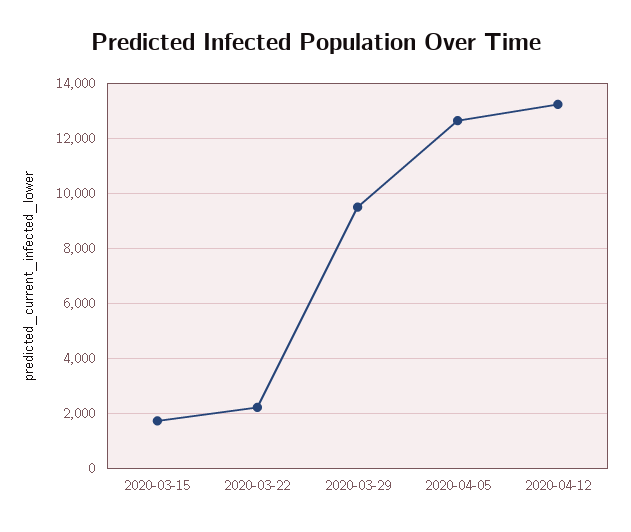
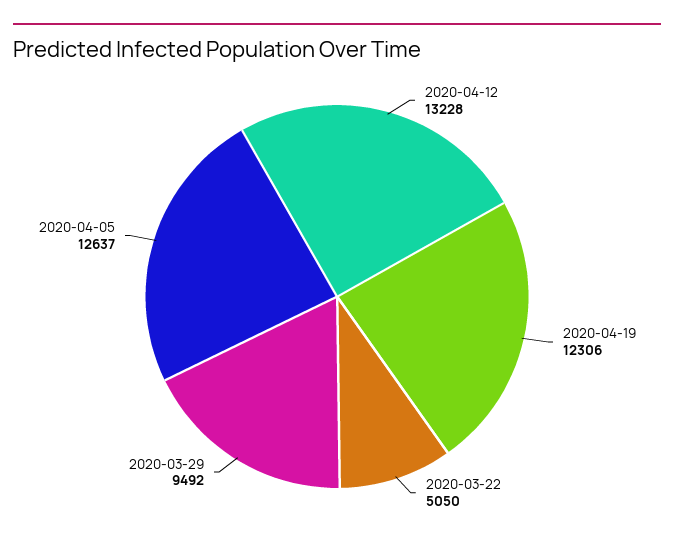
2020-03-15: 1750 -> none
2020-03-22: 2250 -> 5050
2020-04-19: none -> 12306

